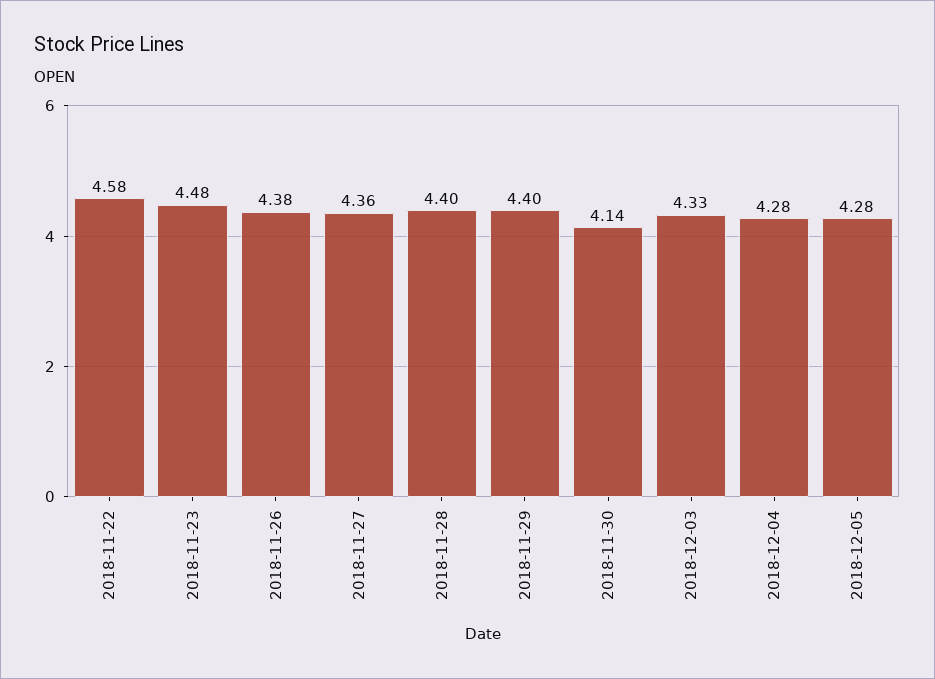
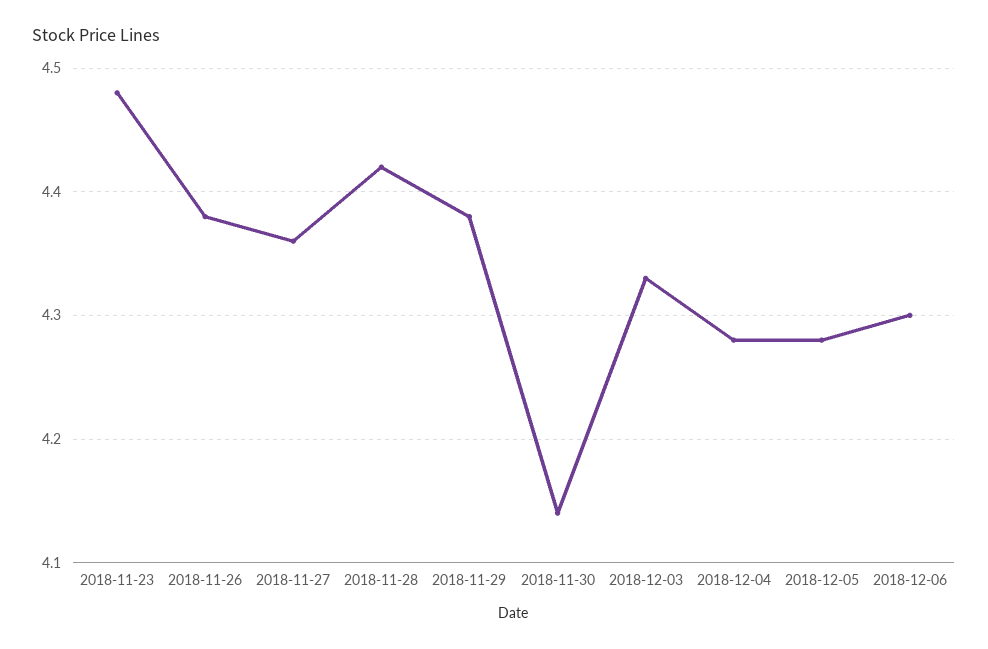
2018-11-22: 4.58 -> none
2018-11-28: 4.4 -> 4.42
2018-11-29: 4.4 -> 4.38
2018-12-06: none -> 4.3

